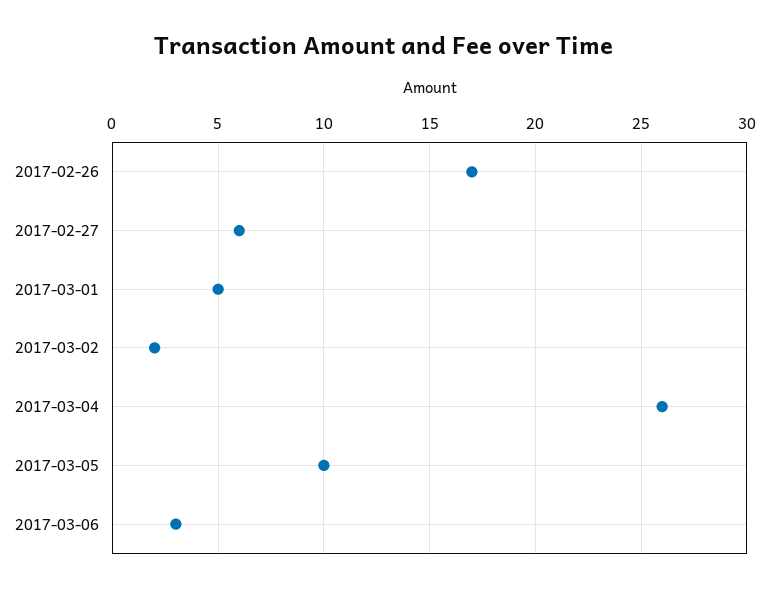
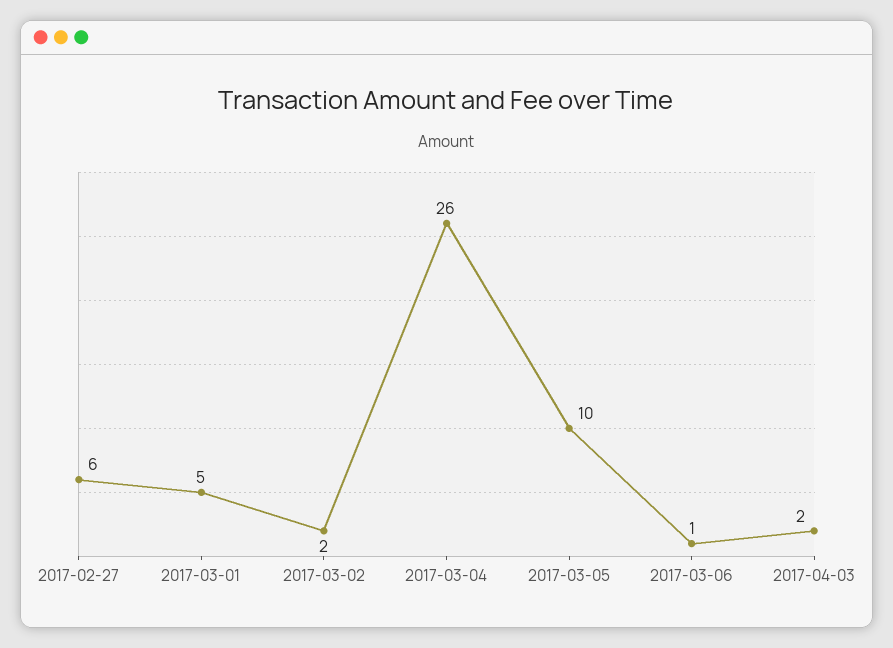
2017-02-26: 17 -> none
2017-03-06: 3 -> 1
2017-04-03: none -> 2

